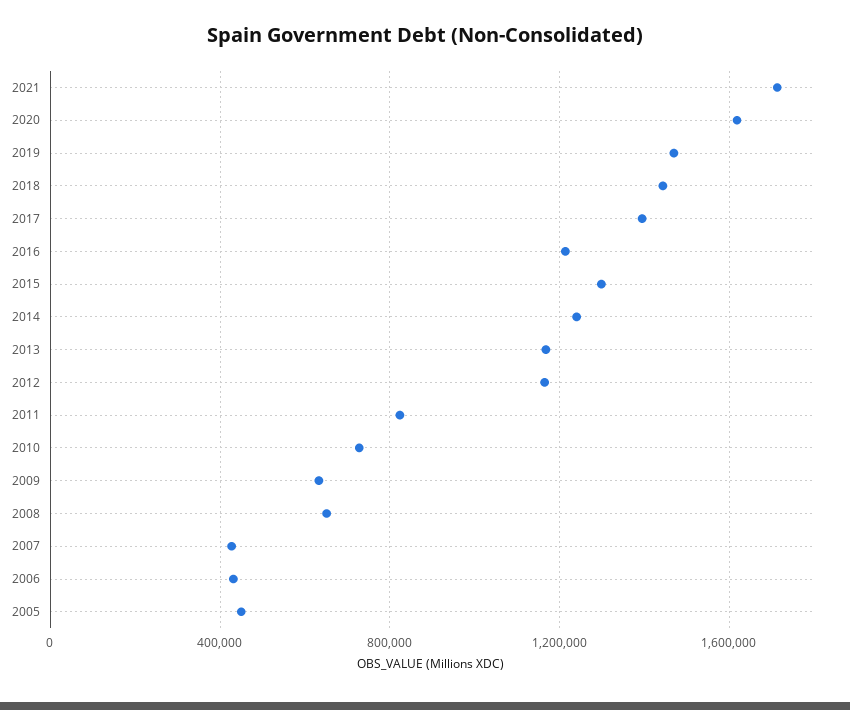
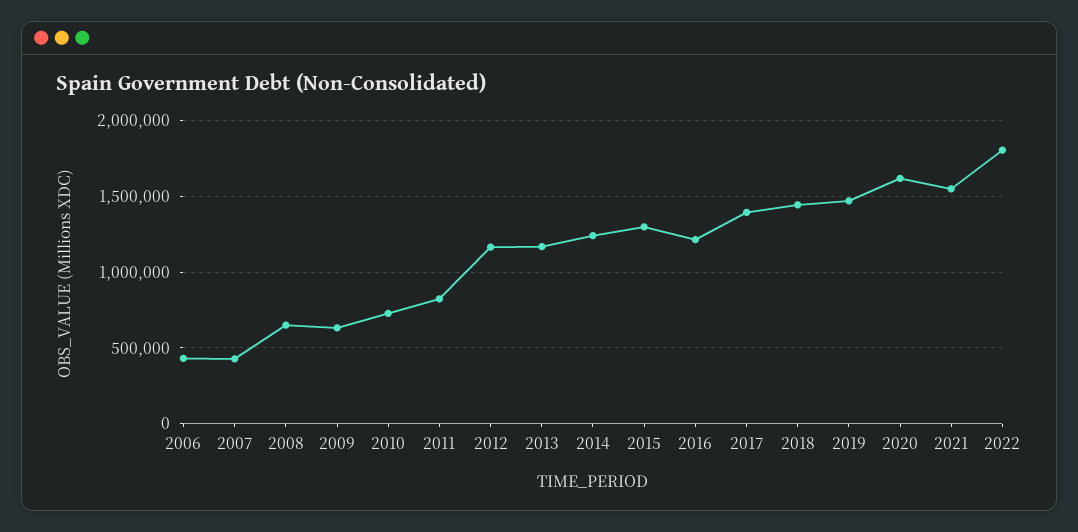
2021: 1700000 -> 1550000
2005: 450000 -> none
2022: none -> 1800000

